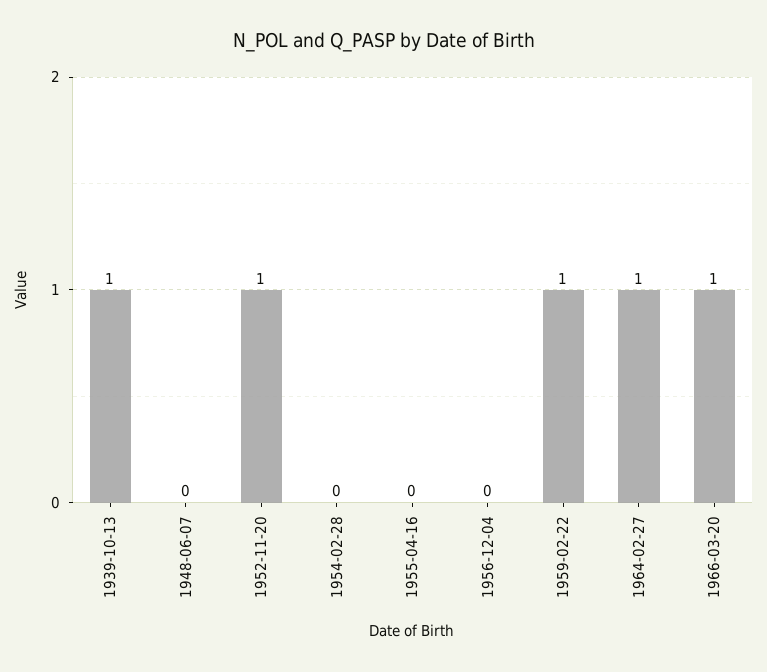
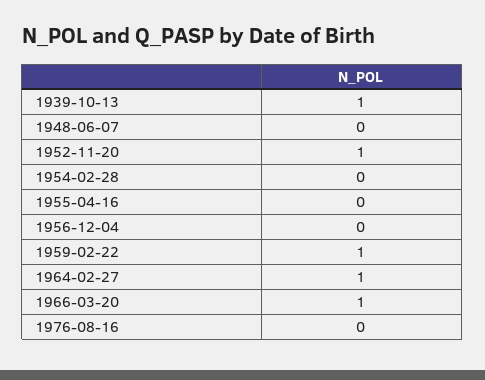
1976-08-16: none -> 0

